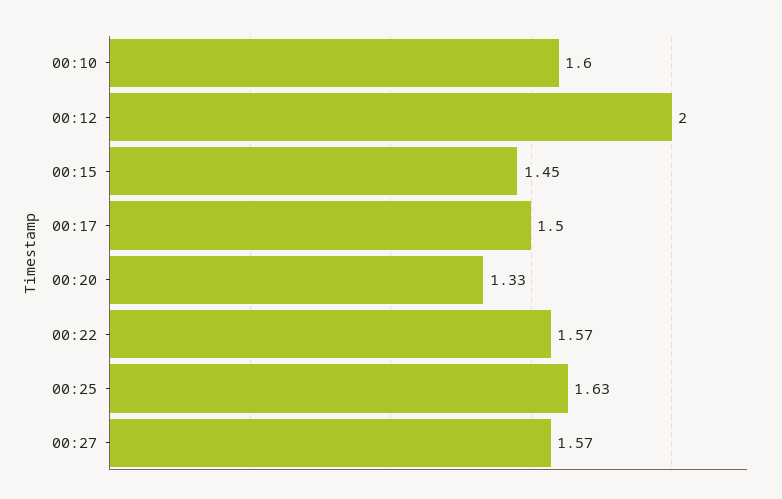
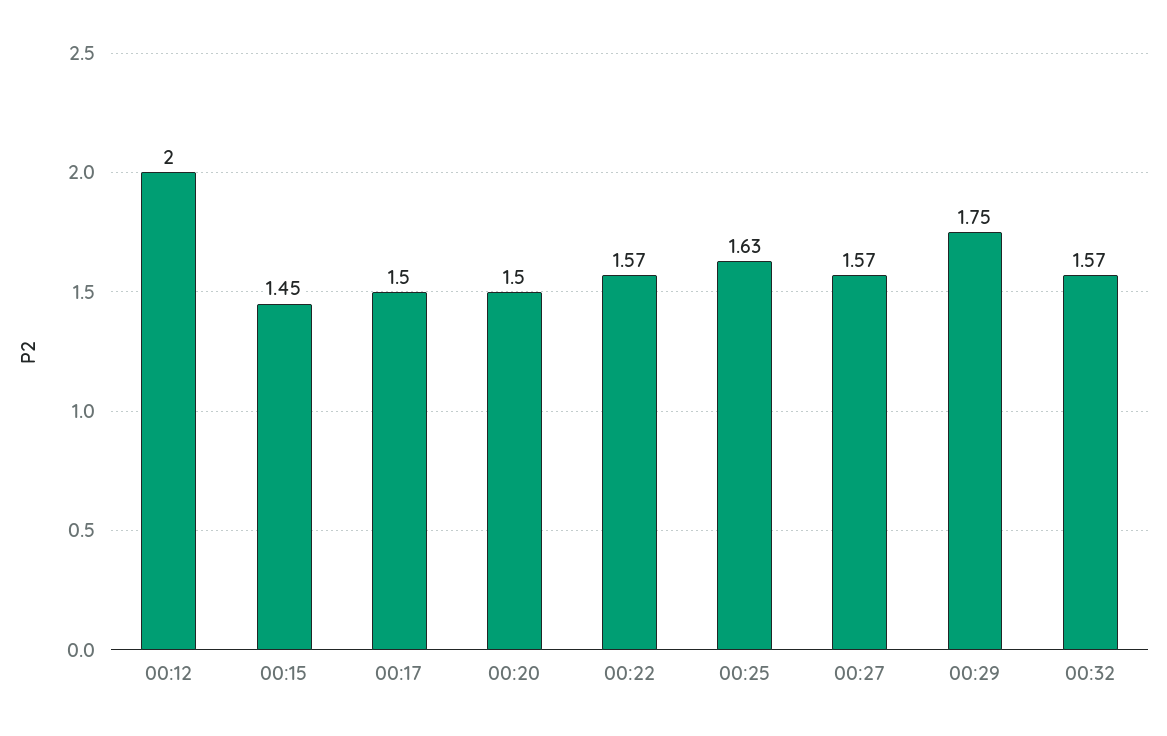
00:10: 1.6 -> none
00:20: 1.33 -> 1.5
00:29: none -> 1.75
00:32: none -> 1.57

